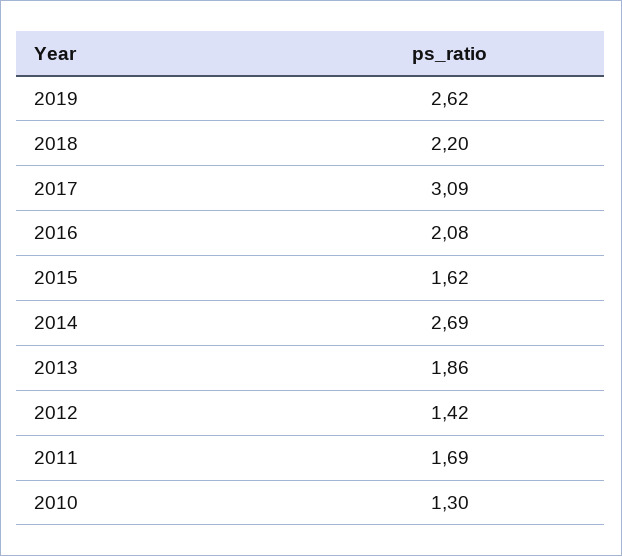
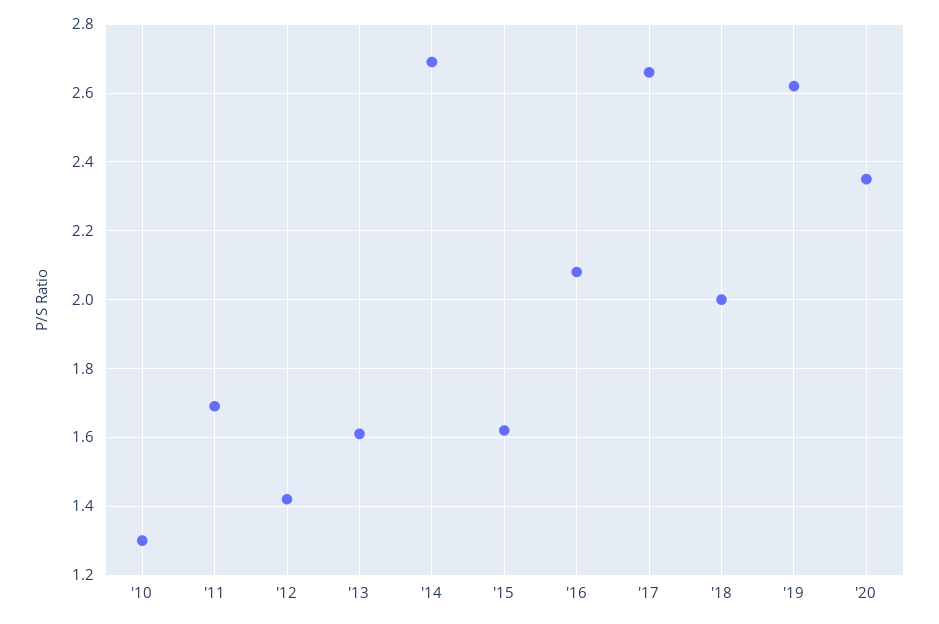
2018: 2.2 -> 2
2017: 3.09 -> 2.65
2013: 1.86 -> 1.6
'20: none -> 2.35

